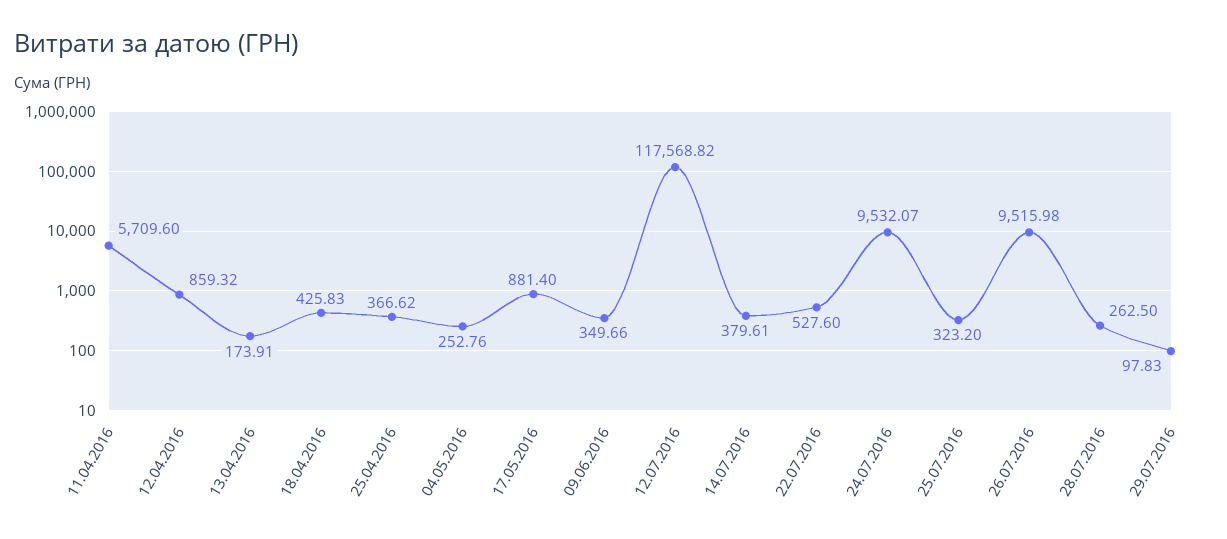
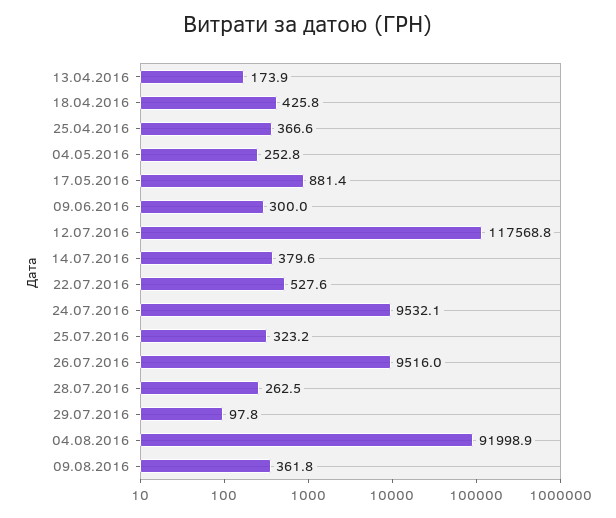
11.04.2016: 5709.6 -> none
12.04.2016: 859.32 -> none
09.06.2016: 349.66 -> 300
04.08.2016: none -> 91998.9
09.08.2016: none -> 361.8

